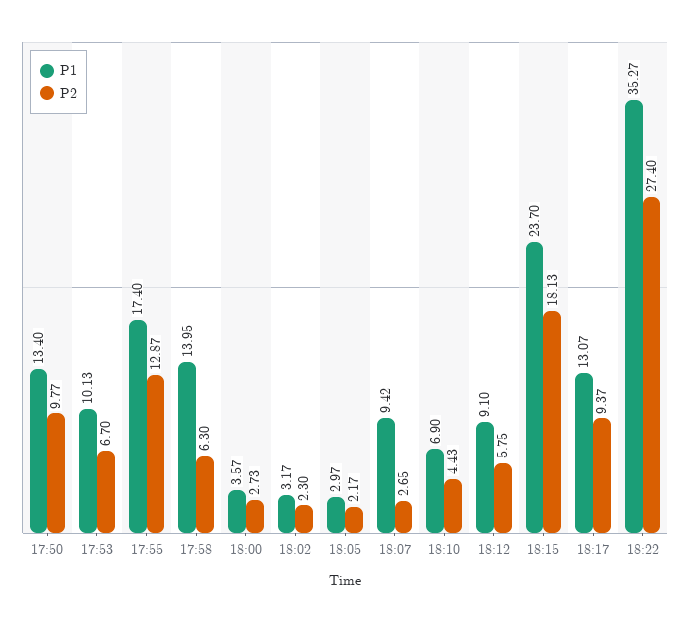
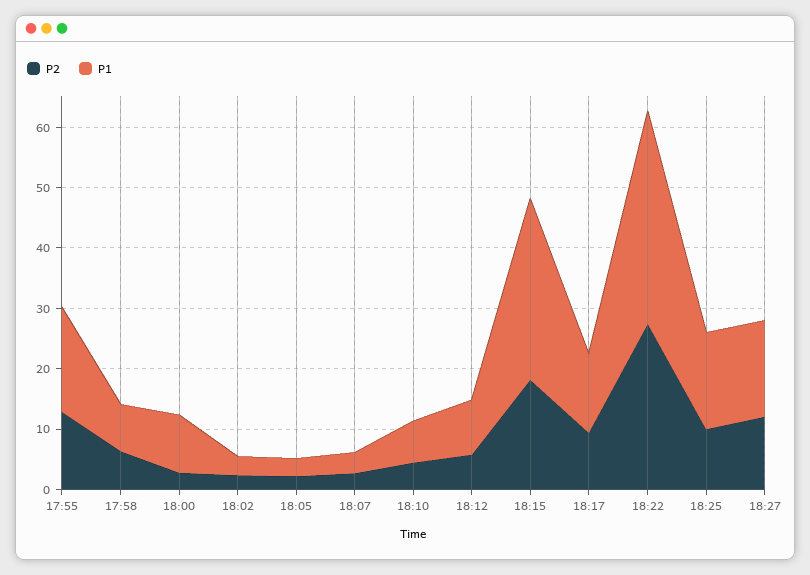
P1, 17:50: 13.4 -> none
P2, 17:50: 9.77 -> none
P1, 17:53: 10.13 -> none
P2, 17:53: 6.7 -> none
P1, 17:58: 13.95 -> 8
P1, 18:00: 3.57 -> 10
P1, 18:07: 9.42 -> 4
P1, 18:15: 23.7 -> 30
P2, 18:25: none -> 10
P1, 18:25: none -> 16
P2, 18:27: none -> 12
P1, 18:27: none -> 16

